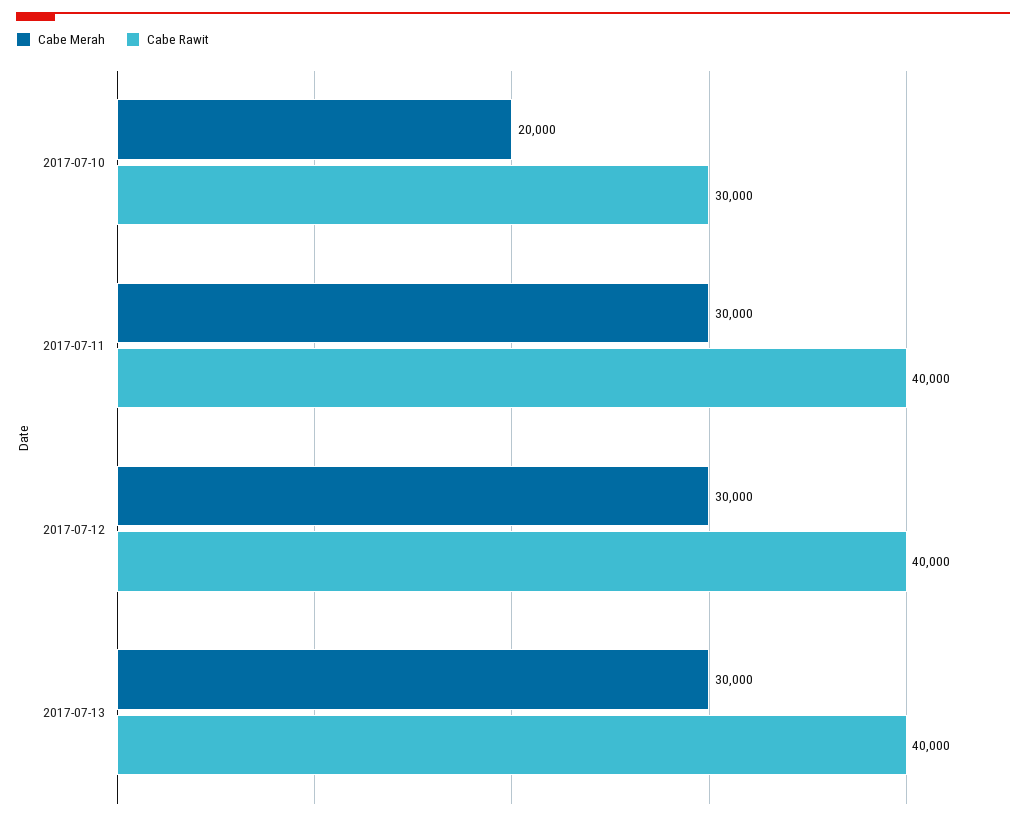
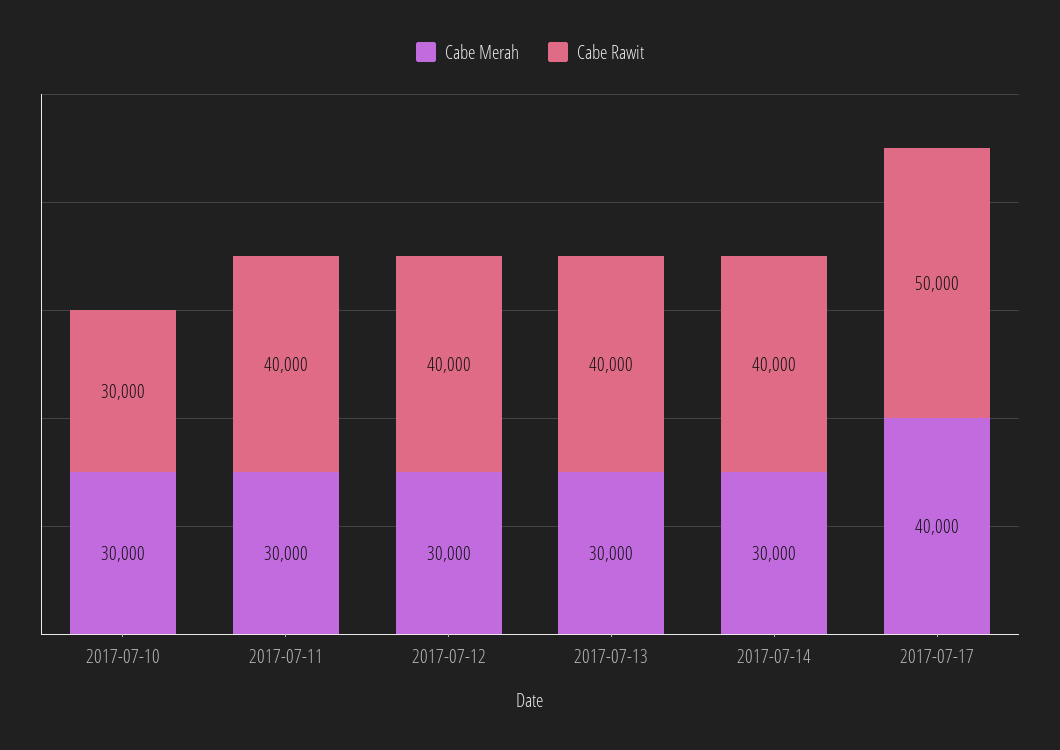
Cabe Merah, 2017-07-10: 20000 -> 30000
Cabe Merah, 2017-07-14: none -> 30000
Cabe Rawit, 2017-07-14: none -> 40000
Cabe Merah, 2017-07-17: none -> 40000
Cabe Rawit, 2017-07-17: none -> 50000

